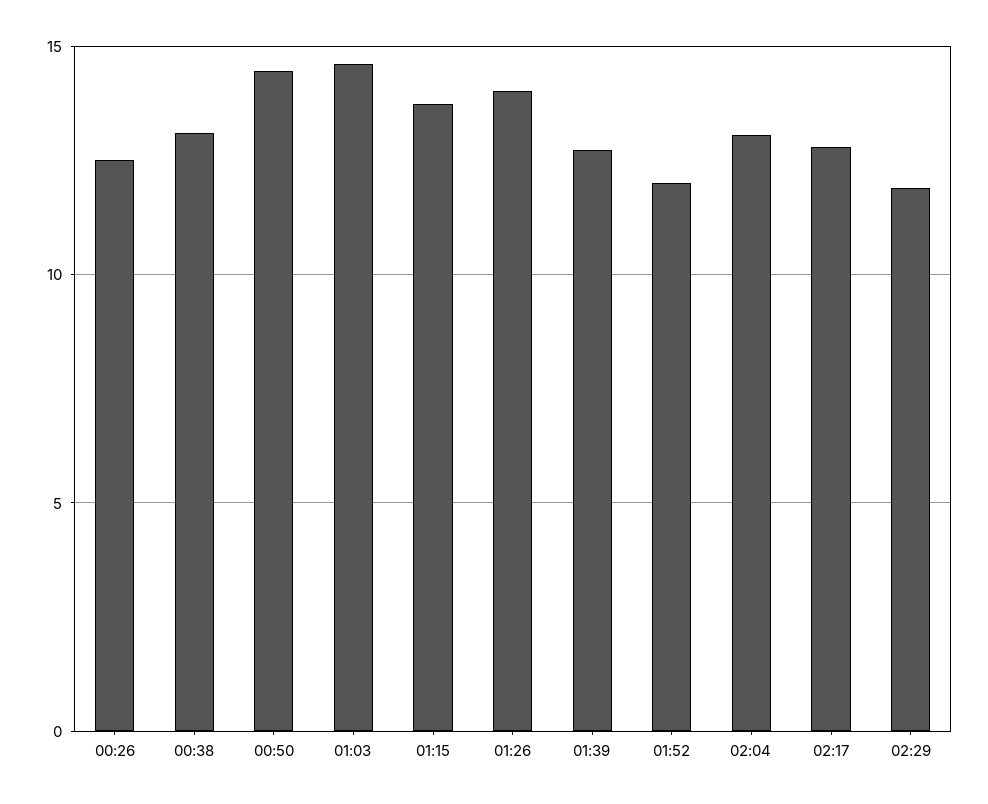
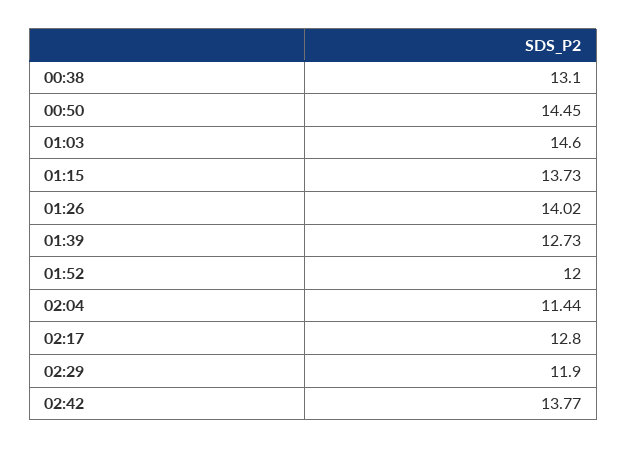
00:26: 12.5 -> none
02:04: 13 -> 11.44
02:42: none -> 13.77

